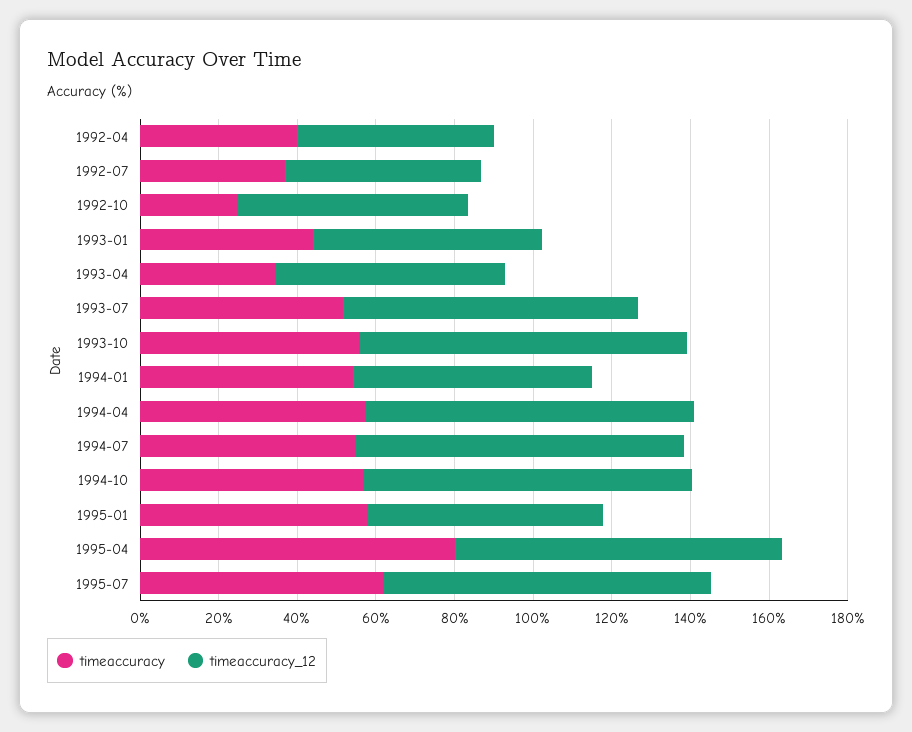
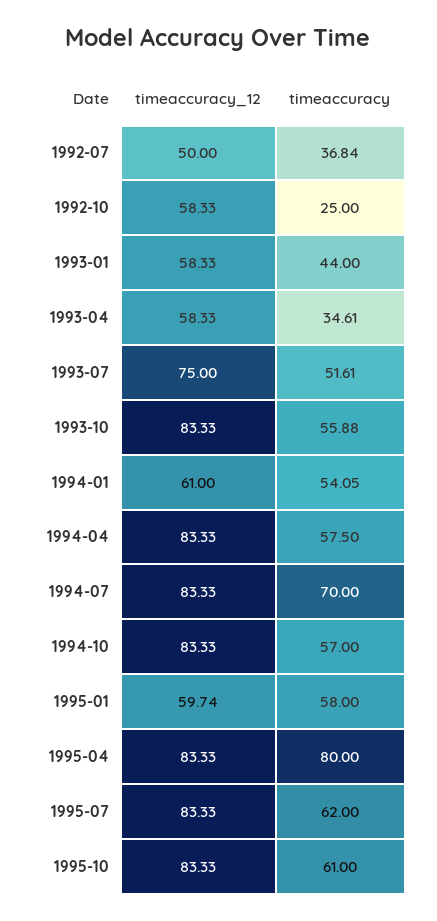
timeaccuracy, 1992-04: 40 -> none
timeaccuracy_12, 1992-04: 50 -> none
timeaccuracy, 1994-07: 55 -> 70
timeaccuracy_12, 1995-10: none -> 83.33
timeaccuracy, 1995-10: none -> 61

